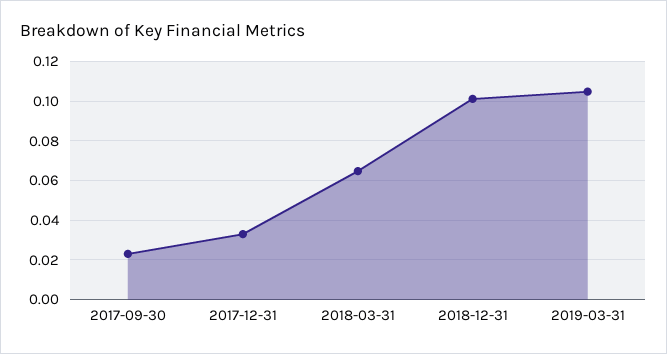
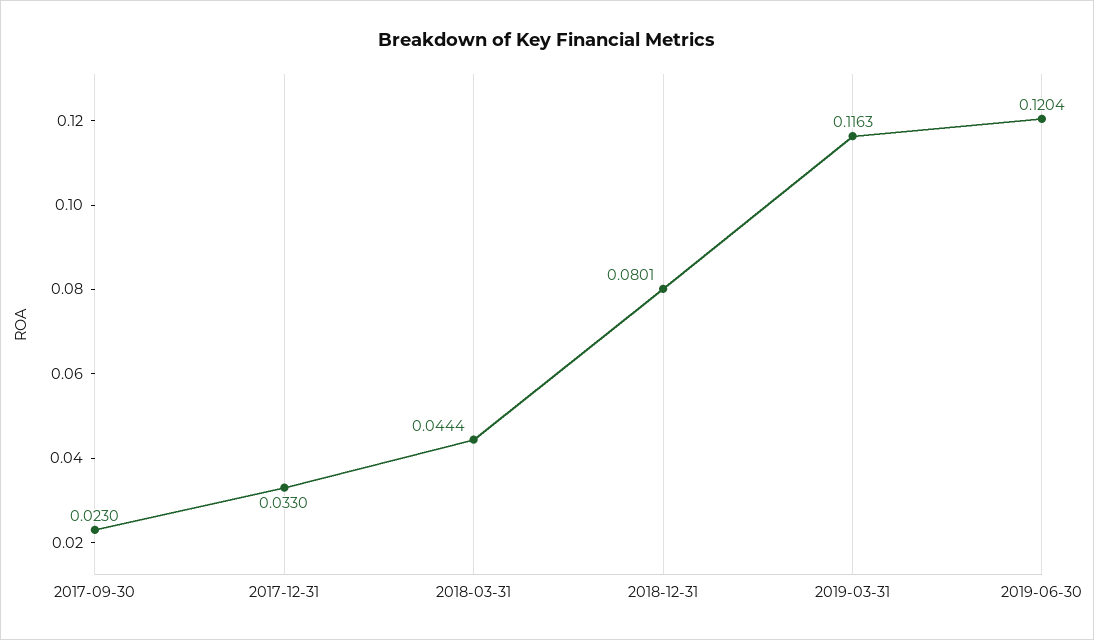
2018-03-31: 0.065 -> 0.0444
2018-12-31: 0.1 -> 0.0801
2019-03-31: 0.105 -> 0.1163
2019-06-30: none -> 0.1204

